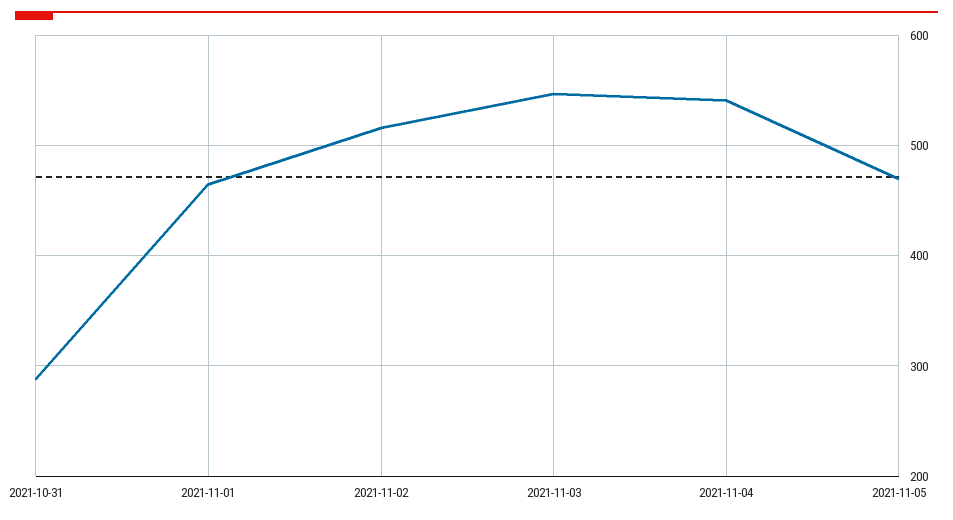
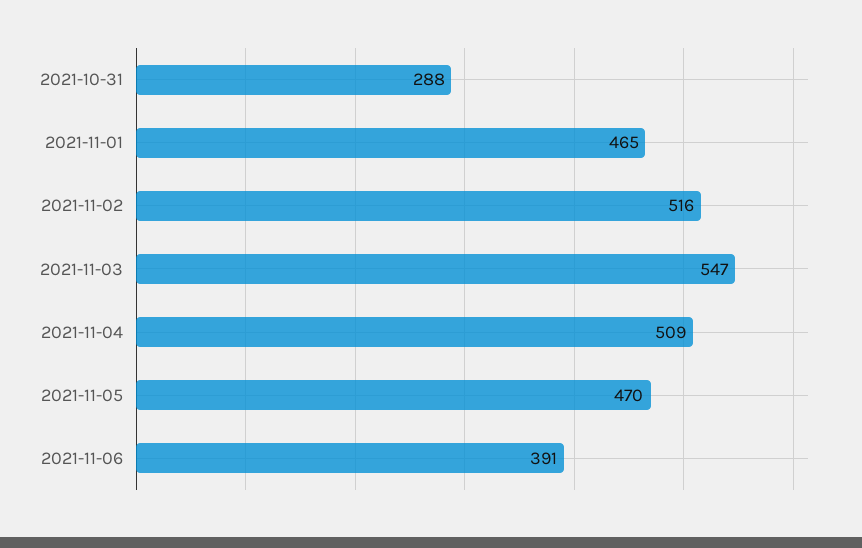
2021-11-04: 540 -> 509
2021-11-06: none -> 391

